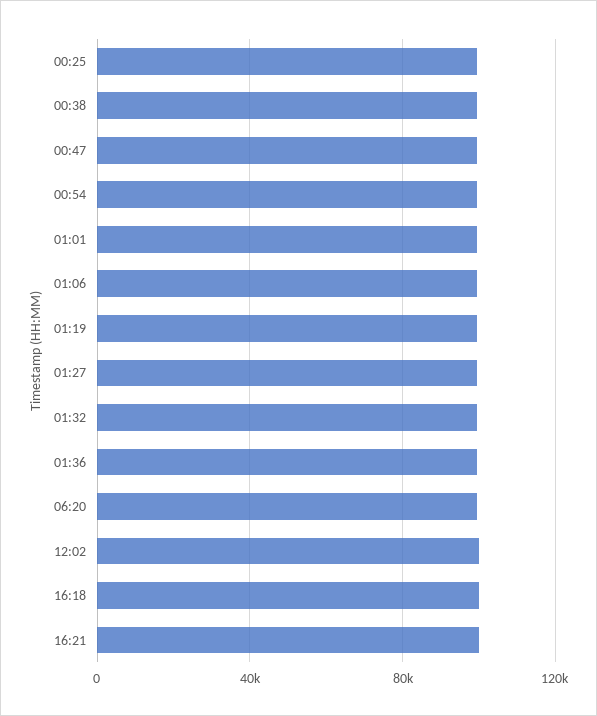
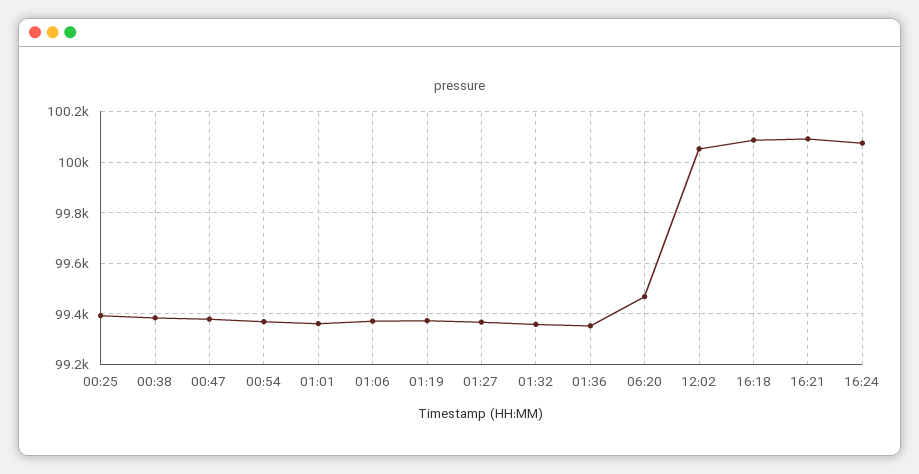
16:24: none -> 100075

